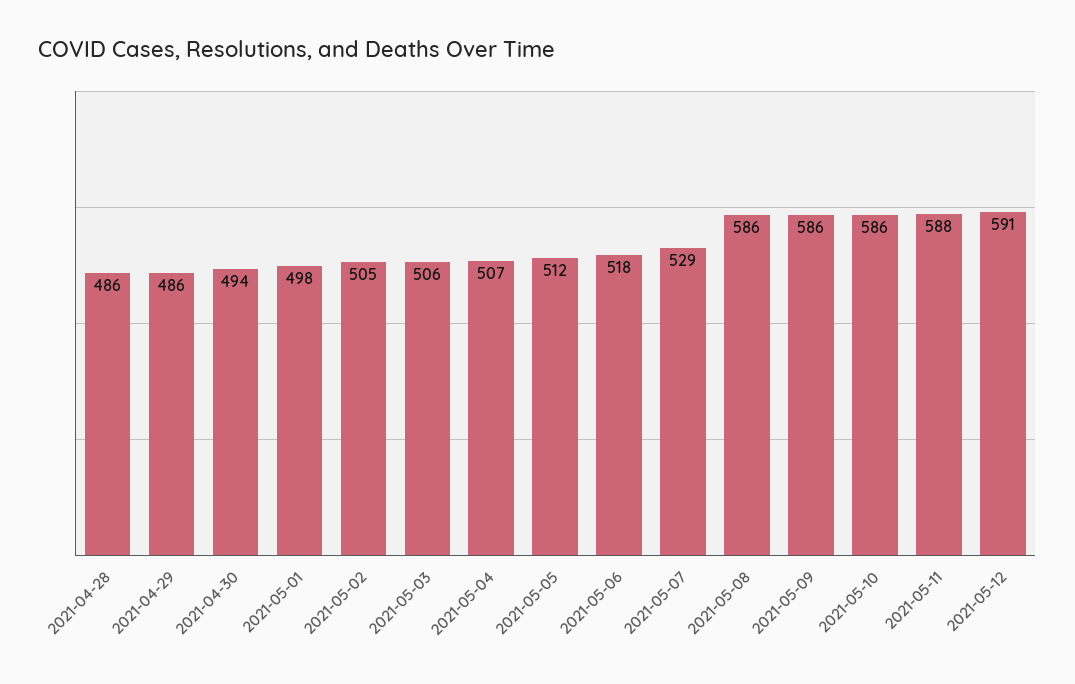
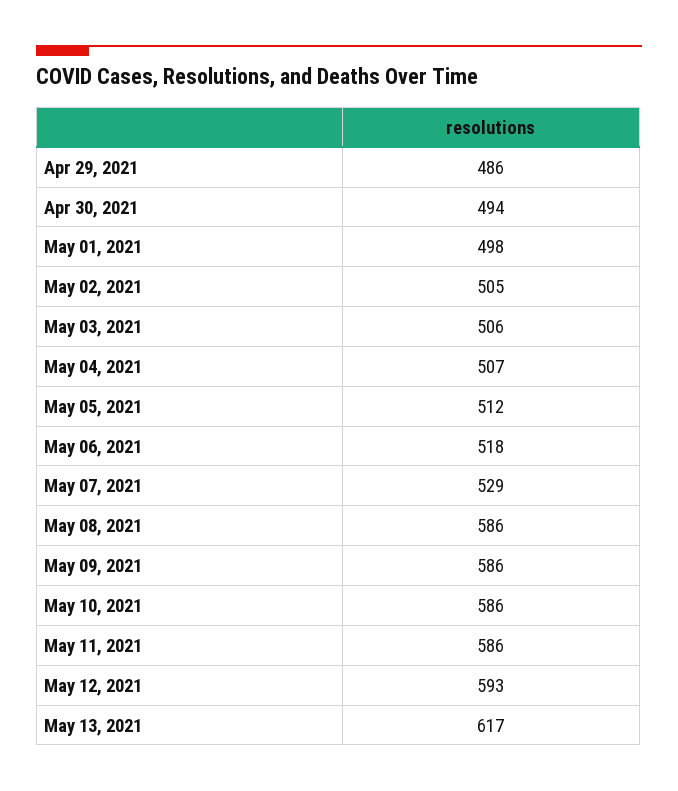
2021-04-28: 486 -> none
2021-05-11: 588 -> 586
2021-05-12: 591 -> 593
May 13, 2021: none -> 617

